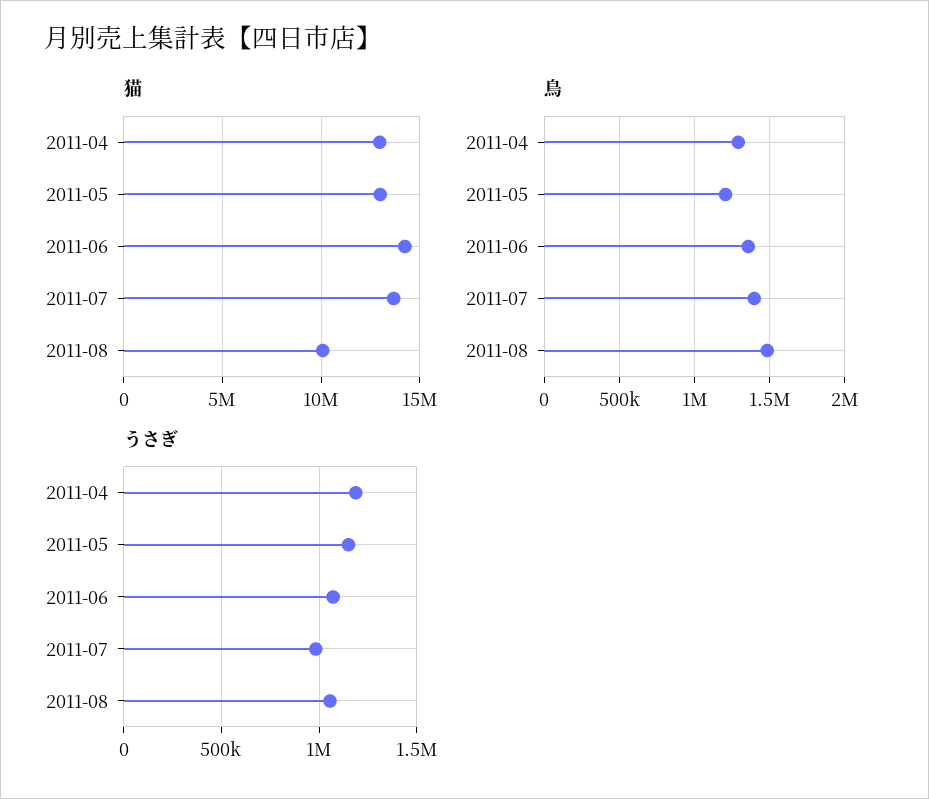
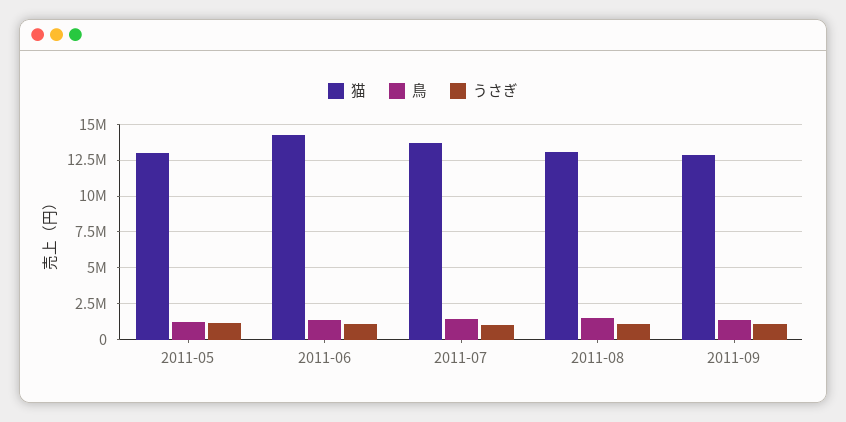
猫, 2011-04: 13000000 -> none
猫, 2011-08: 10000000 -> 13000000
鳥, 2011-04: 1300000 -> none
うさぎ, 2011-04: 1200000 -> none
猫, 2011-09: none -> 13000000
鳥, 2011-09: none -> 1500000
うさぎ, 2011-09: none -> 1000000

